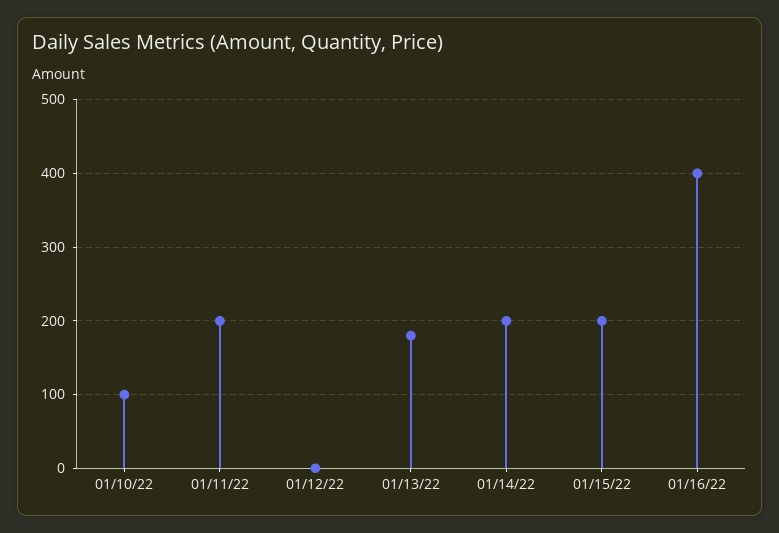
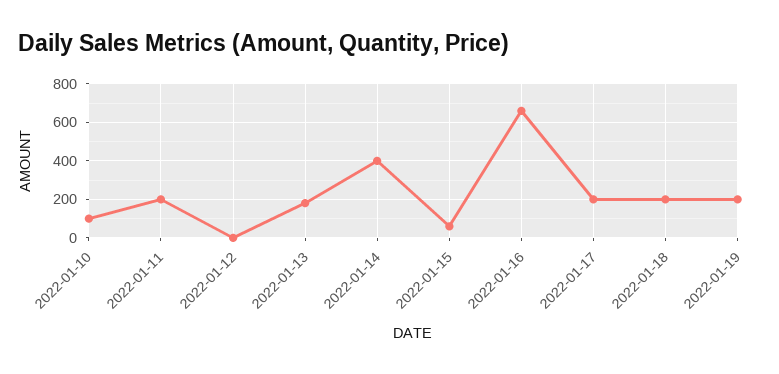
01/14/22: 200 -> 400
01/15/22: 200 -> 50
01/16/22: 400 -> 650
2022-01-17: none -> 200
2022-01-18: none -> 200
2022-01-19: none -> 200

